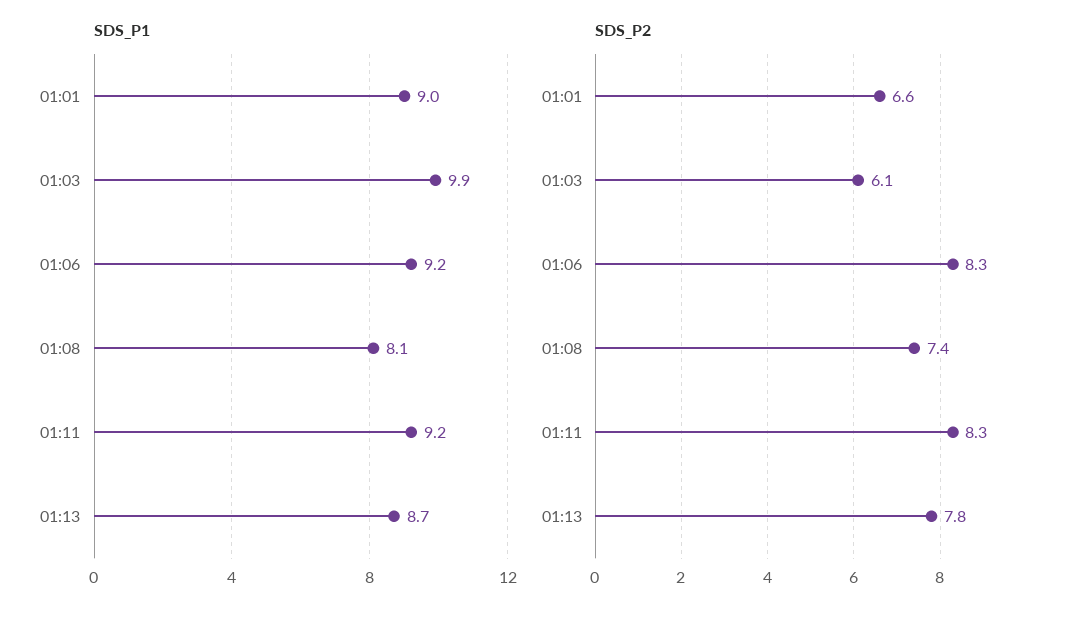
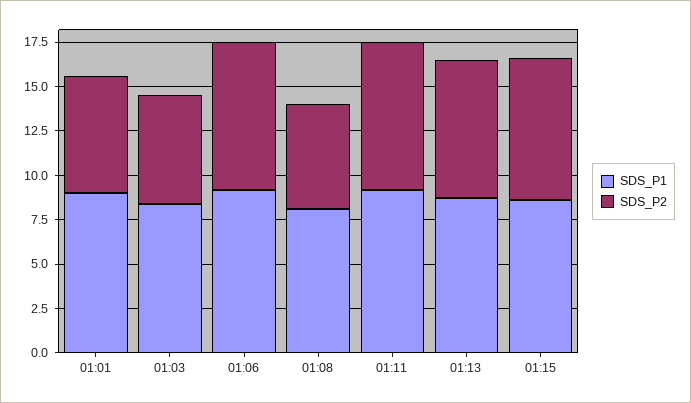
SDS_P1, 01:03: 9.9 -> 8.5
SDS_P2, 01:08: 7.4 -> 6
SDS_P1, 01:15: none -> 8.5
SDS_P2, 01:15: none -> 8

